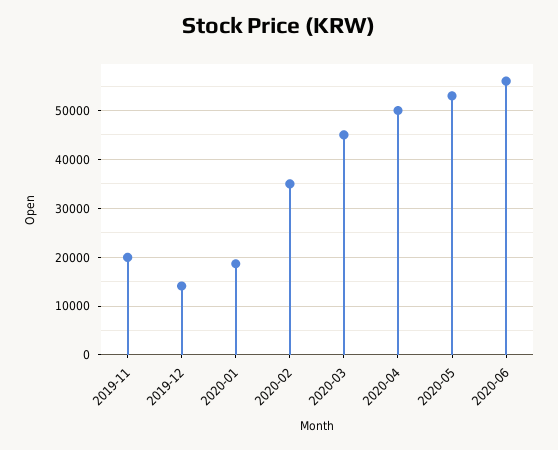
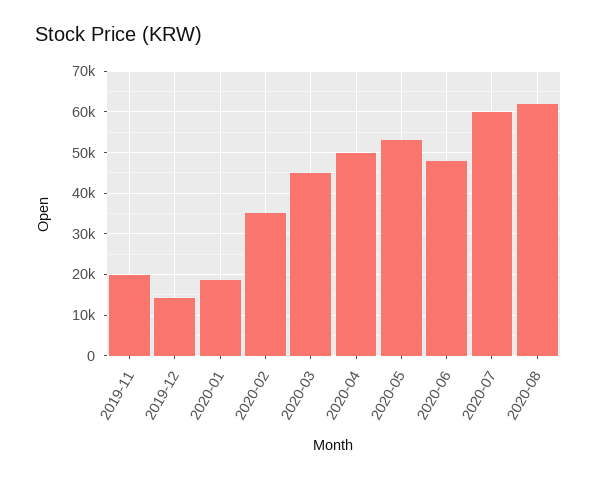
2020-06: 56000 -> 48000
2020-07: none -> 60000
2020-08: none -> 62000

